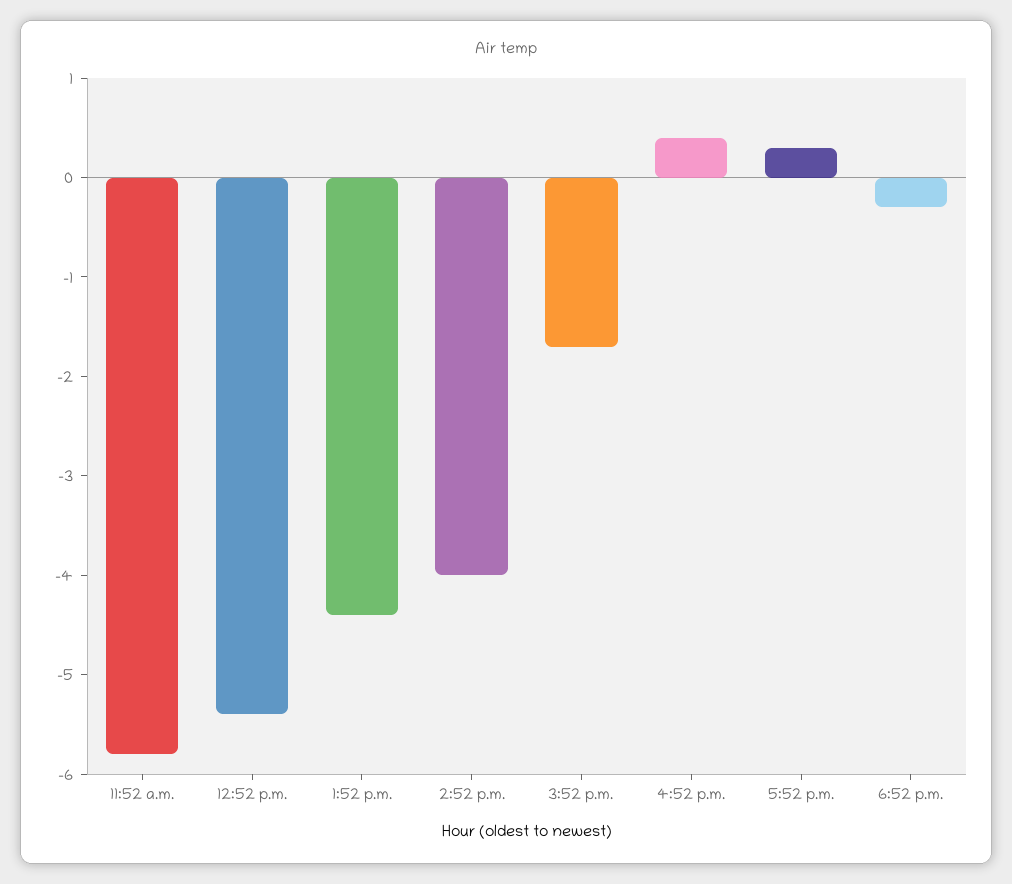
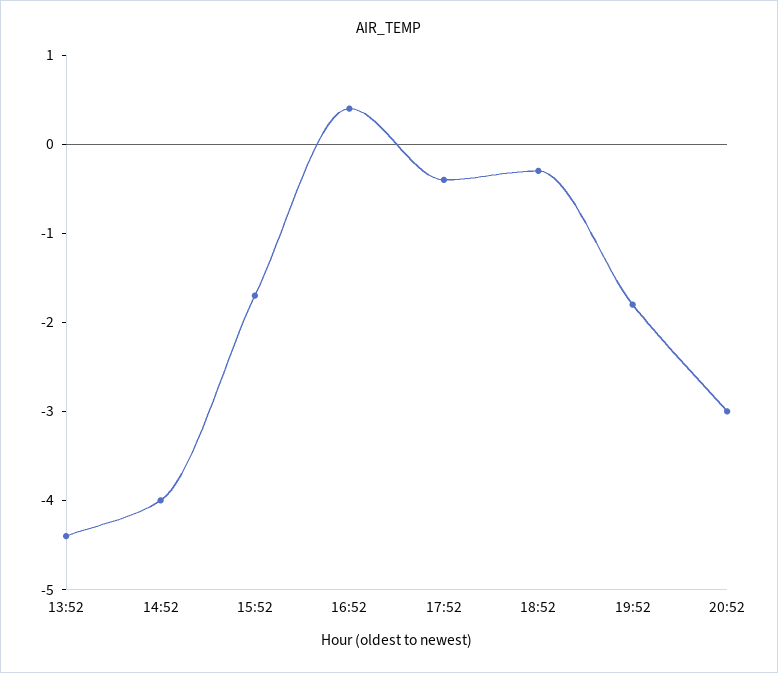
11:52 a.m.: -5.8 -> none
12:52 p.m.: -5.4 -> none
5:52 p.m.: 0.3 -> -0.4
19:52: none -> -1.8
20:52: none -> -3

